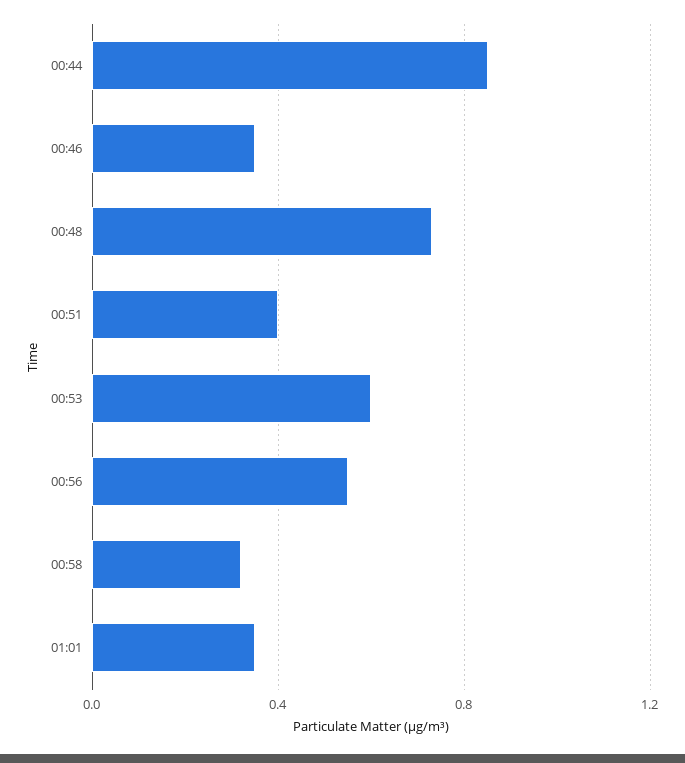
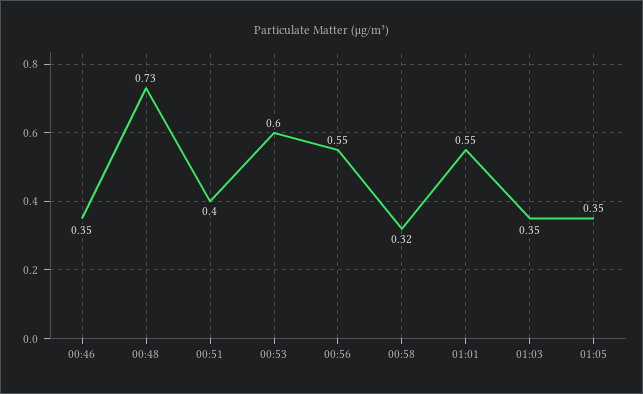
00:44: 0.85 -> none
01:01: 0.35 -> 0.55
01:03: none -> 0.35
01:05: none -> 0.35

